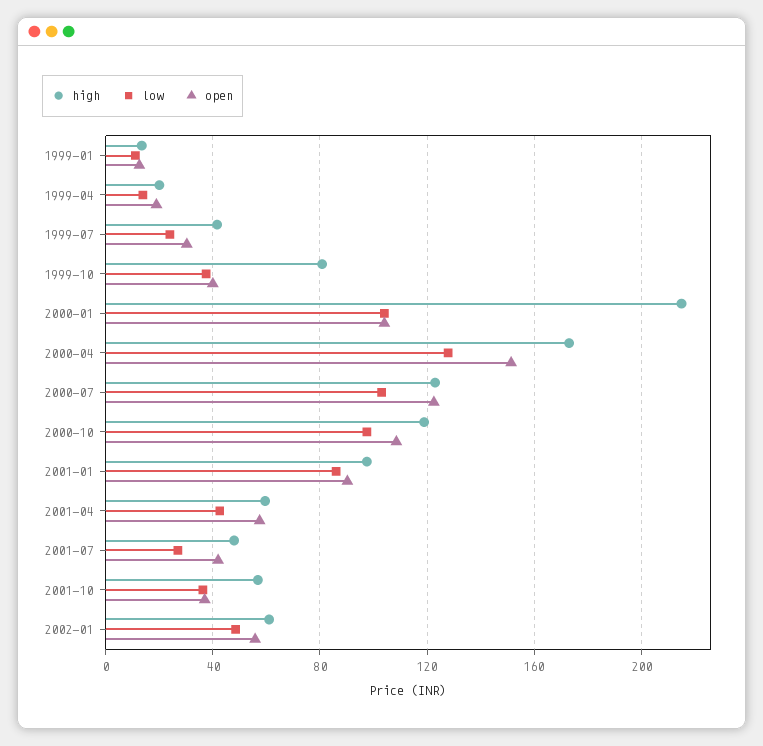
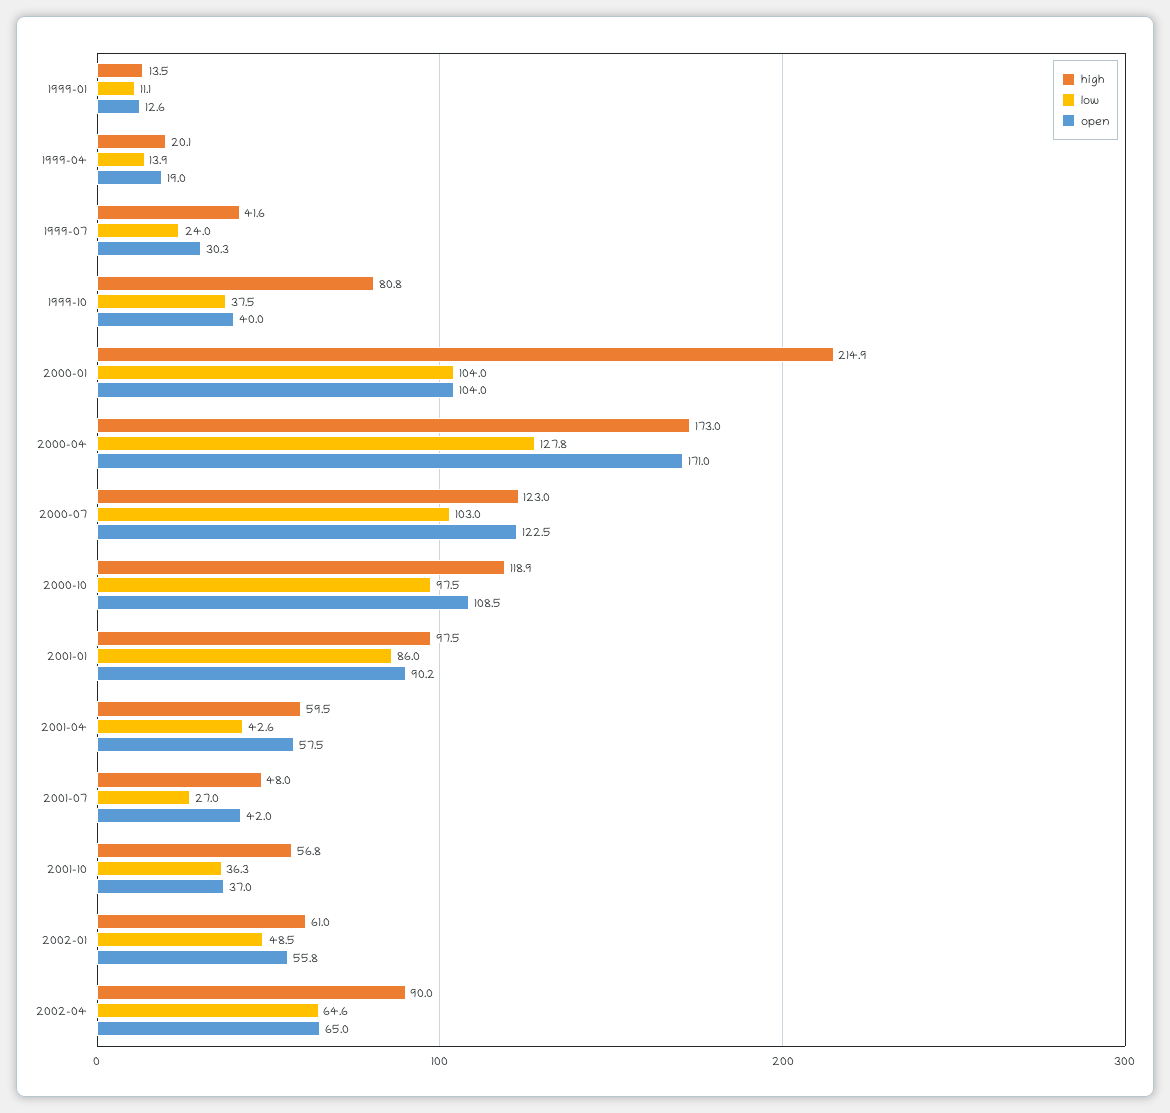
open, 2000-04: 150 -> 171
high, 2002-04: none -> 90
low, 2002-04: none -> 64.6
open, 2002-04: none -> 65

